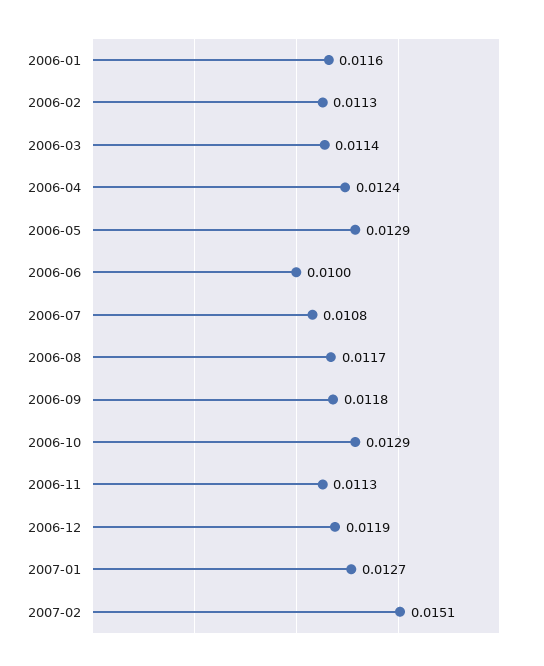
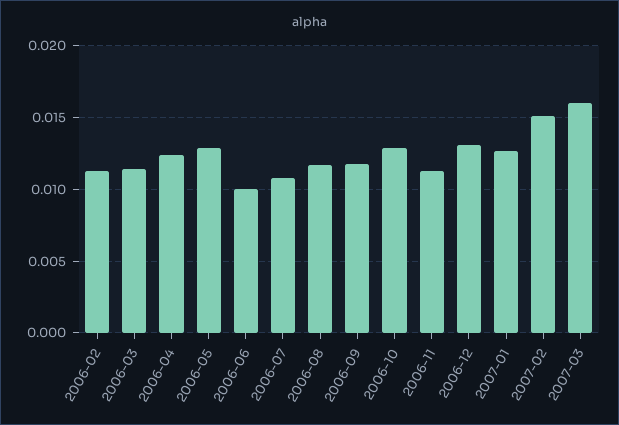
2006-01: 0.0116 -> none
2006-12: 0.0119 -> 0.013
2007-03: none -> 0.016

